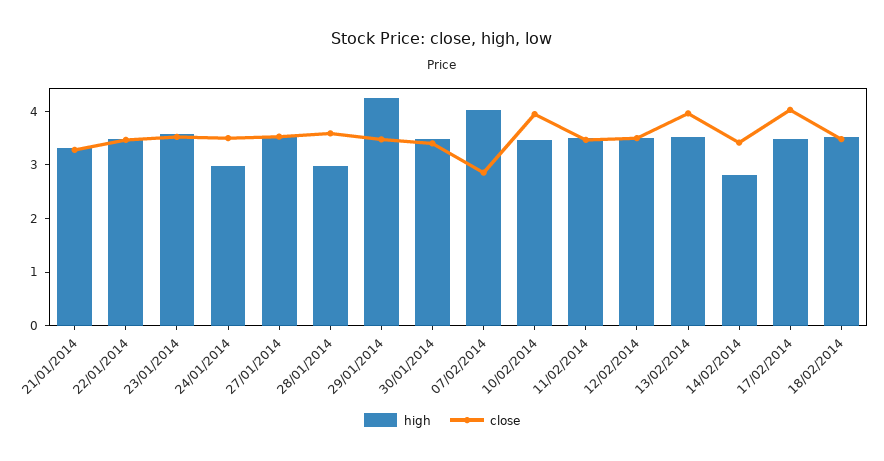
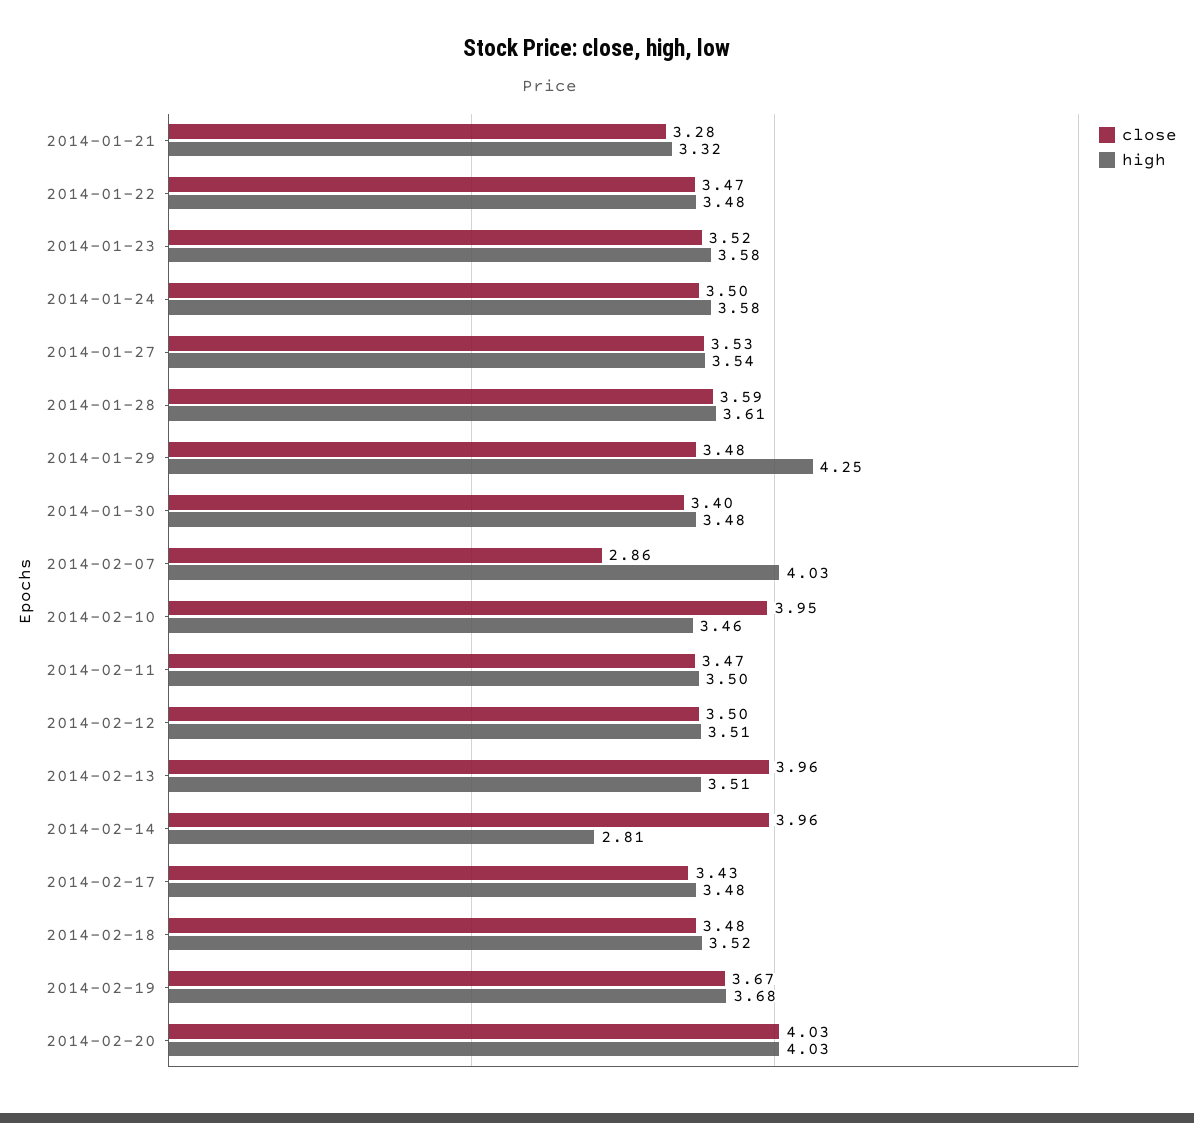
high, 24/01/2014: 3 -> 3.58
high, 28/01/2014: 3 -> 3.61
close, 14/02/2014: 3.4 -> 3.96
close, 17/02/2014: 4 -> 3.43
close, 2014-02-19: none -> 3.67
high, 2014-02-19: none -> 3.68
close, 2014-02-20: none -> 4.03
high, 2014-02-20: none -> 4.03

